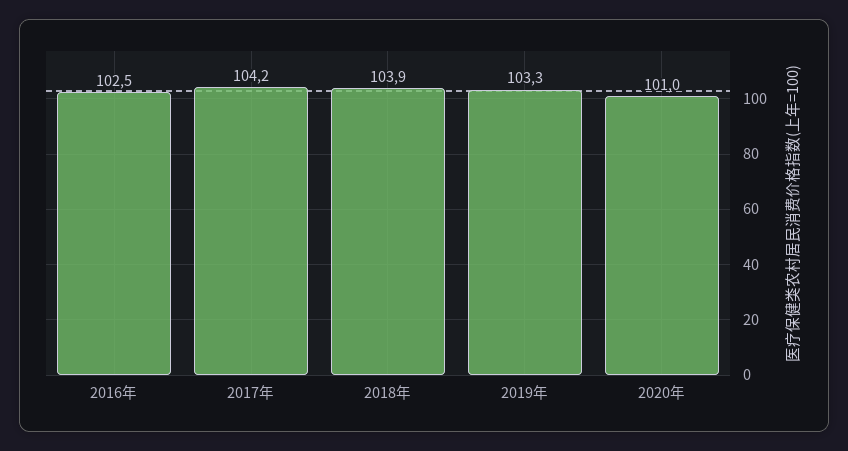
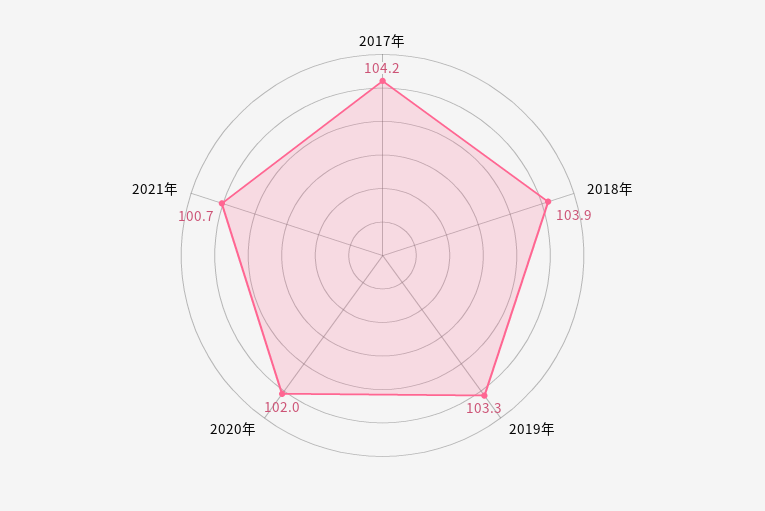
2016年: 102.5 -> none
2020年: 101 -> 102
2021年: none -> 100.7

